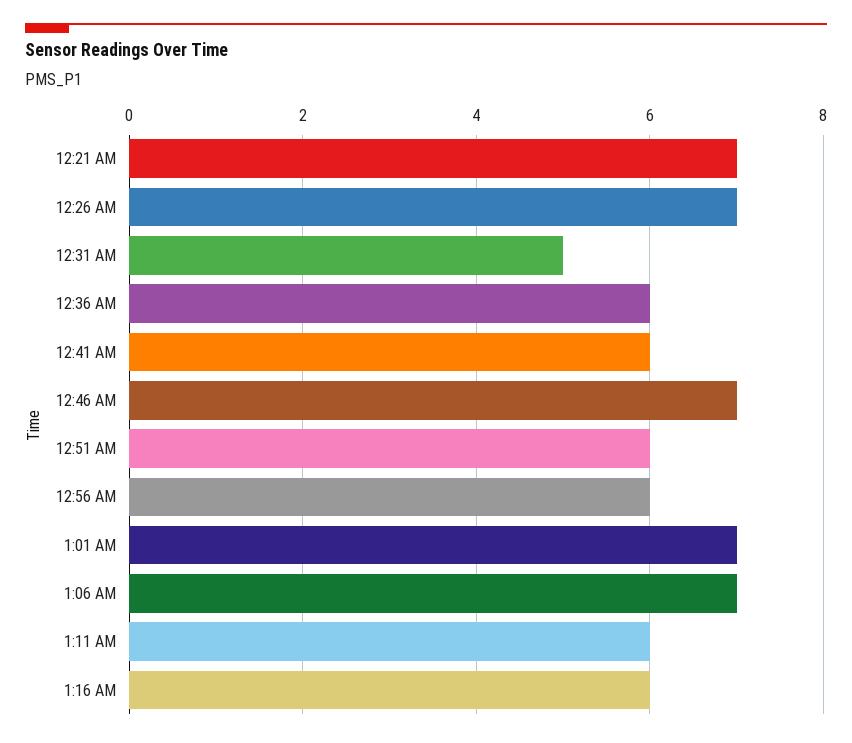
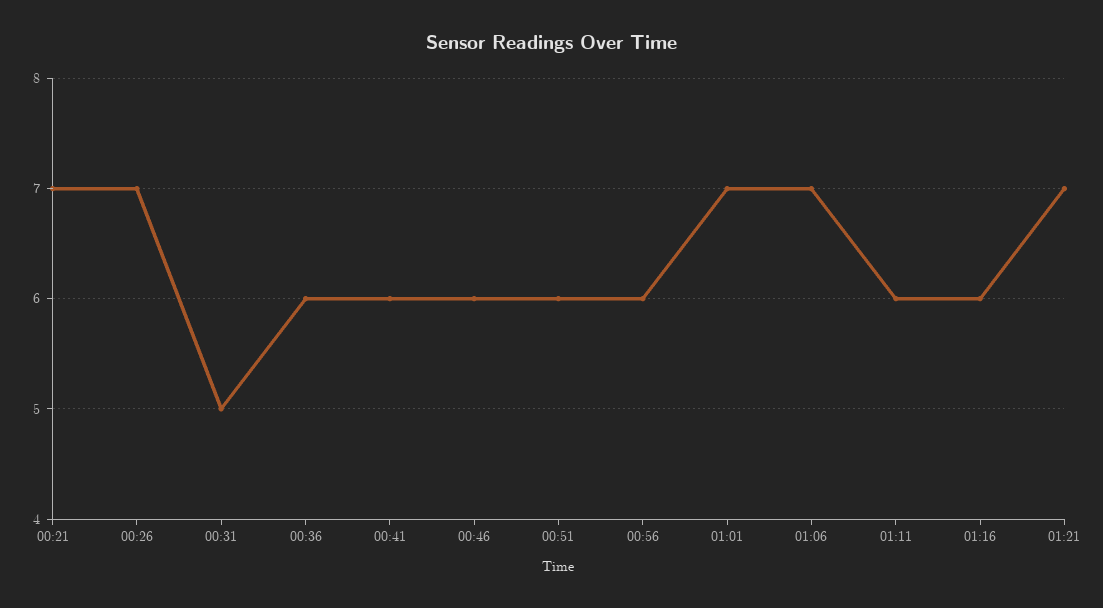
12:46 AM: 7 -> 6
01:21: none -> 7

